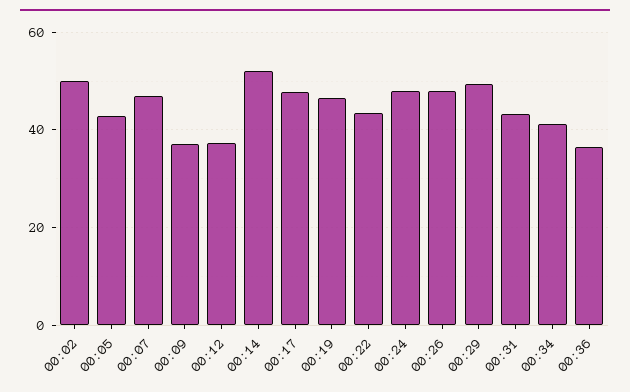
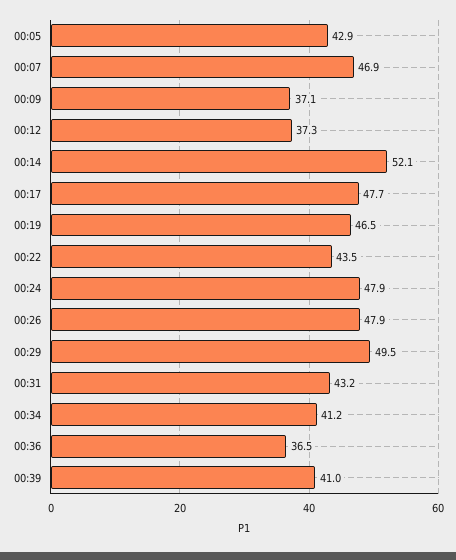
00:02: 50 -> none
00:39: none -> 41

